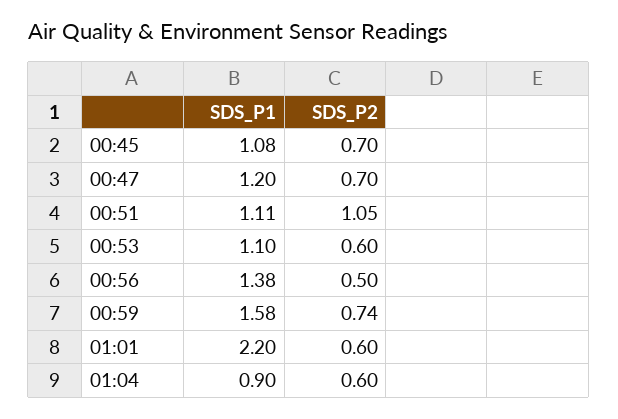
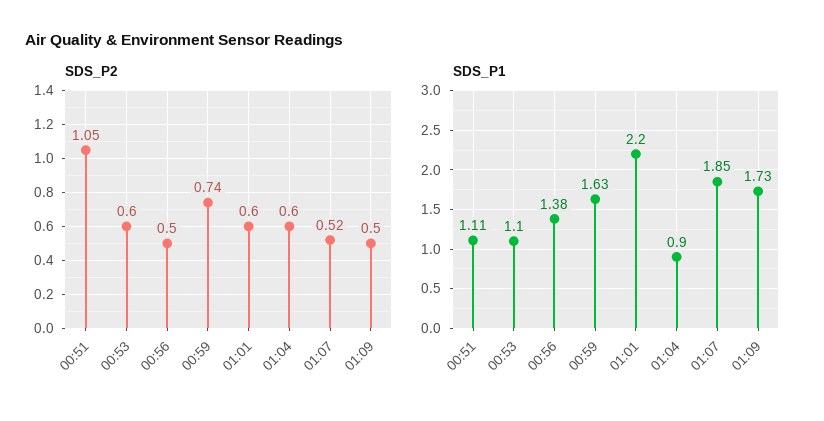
SDS_P1, 00:45: 1.08 -> none
SDS_P2, 00:45: 0.7 -> none
SDS_P1, 00:47: 1.2 -> none
SDS_P2, 00:47: 0.7 -> none
SDS_P1, 00:59: 1.58 -> 1.63
SDS_P2, 01:07: none -> 0.52
SDS_P2, 01:09: none -> 0.5
SDS_P1, 01:07: none -> 1.85
SDS_P1, 01:09: none -> 1.73

